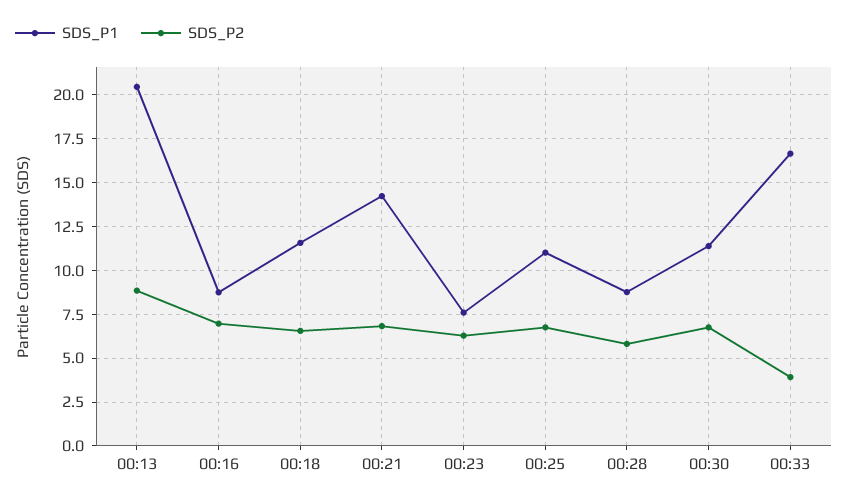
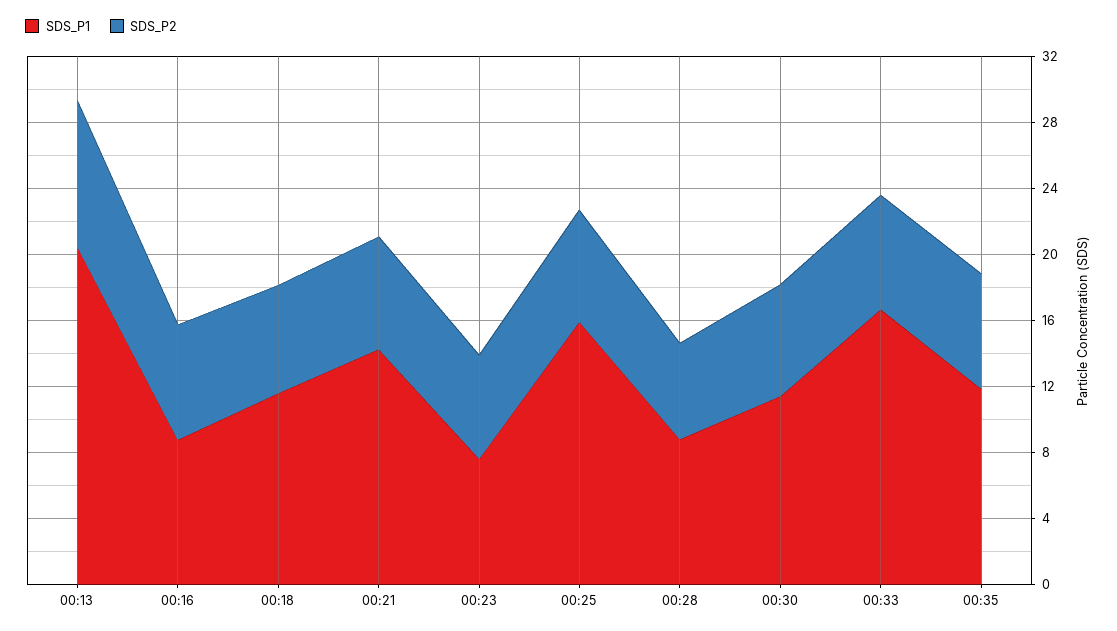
SDS_P1, 00:25: 11 -> 16
SDS_P2, 00:33: 4 -> 7
SDS_P1, 00:35: none -> 12
SDS_P2, 00:35: none -> 7

